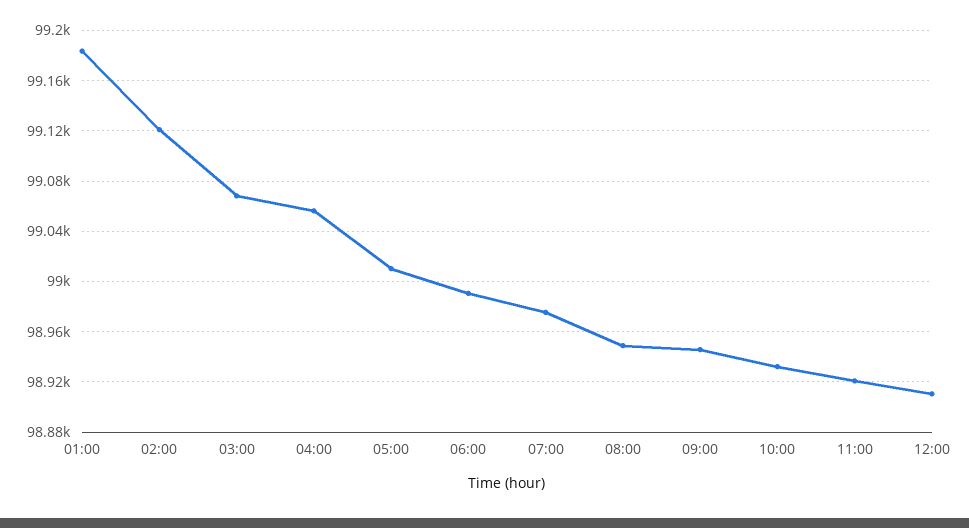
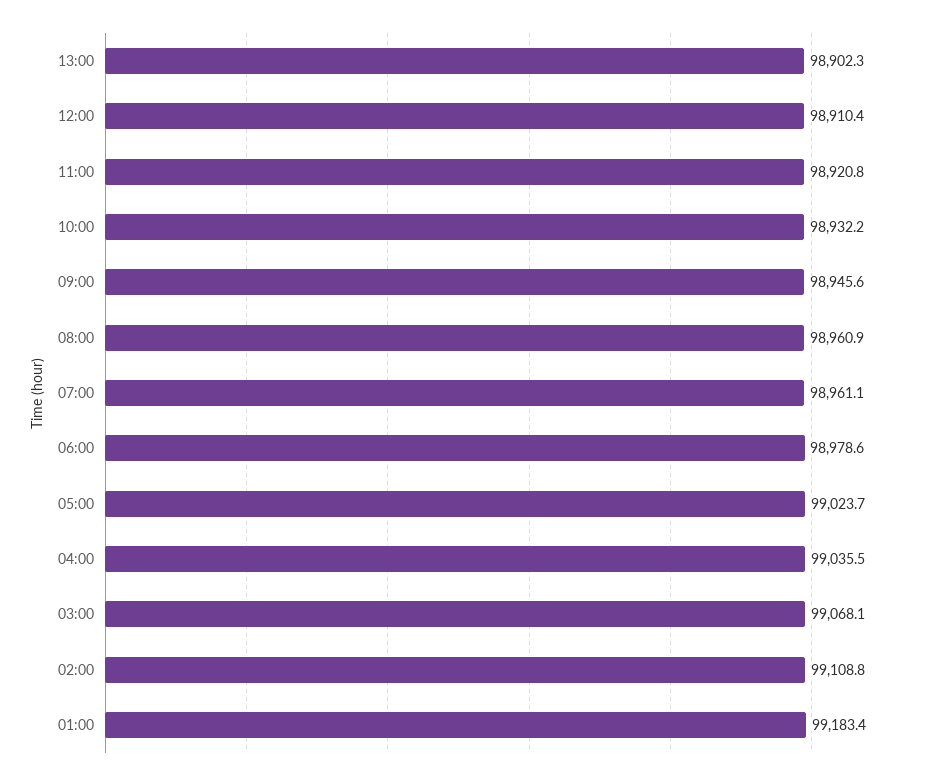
02:00: 99120 -> 99108.8
04:00: 99055 -> 99035.5
05:00: 99010 -> 99023.7
06:00: 98990 -> 98978.6
07:00: 98975 -> 98961.1
08:00: 98950 -> 98960.9
13:00: none -> 98902.3

